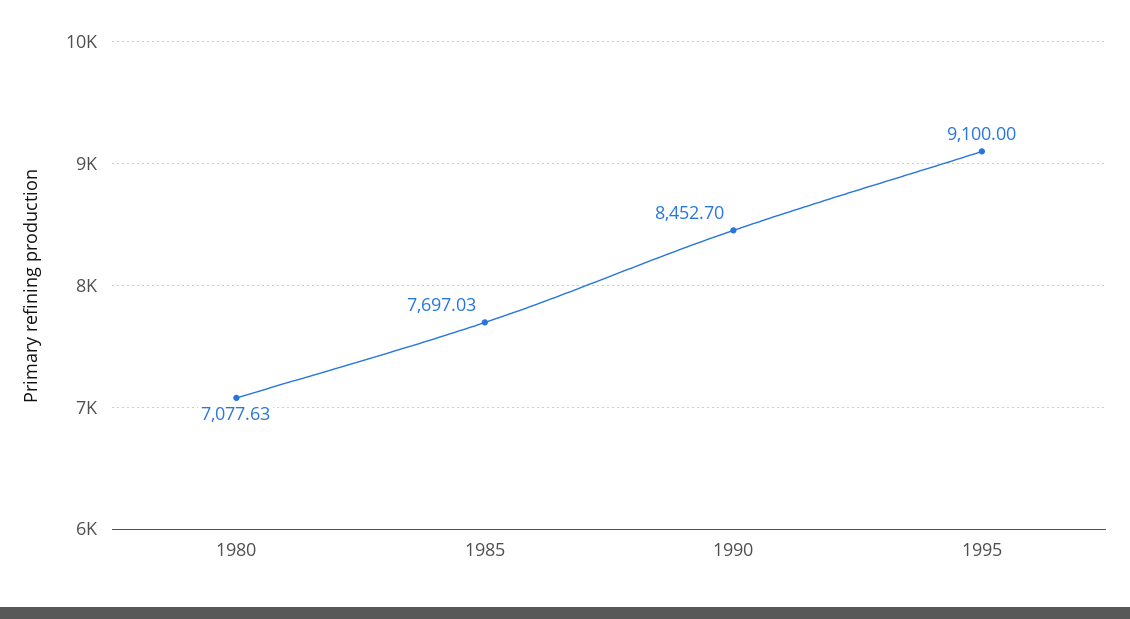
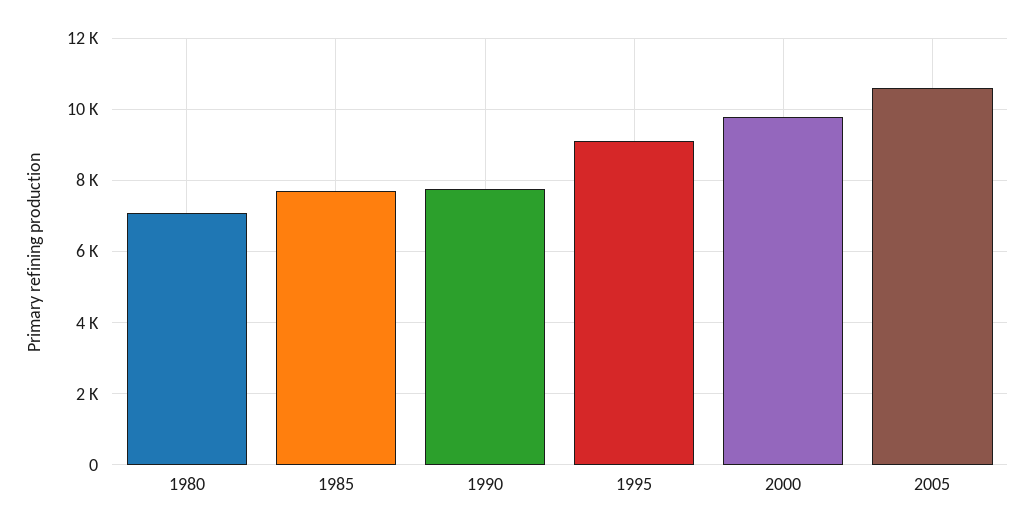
1990: 8452.7 -> 7800
2000: none -> 9800
2005: none -> 10600

